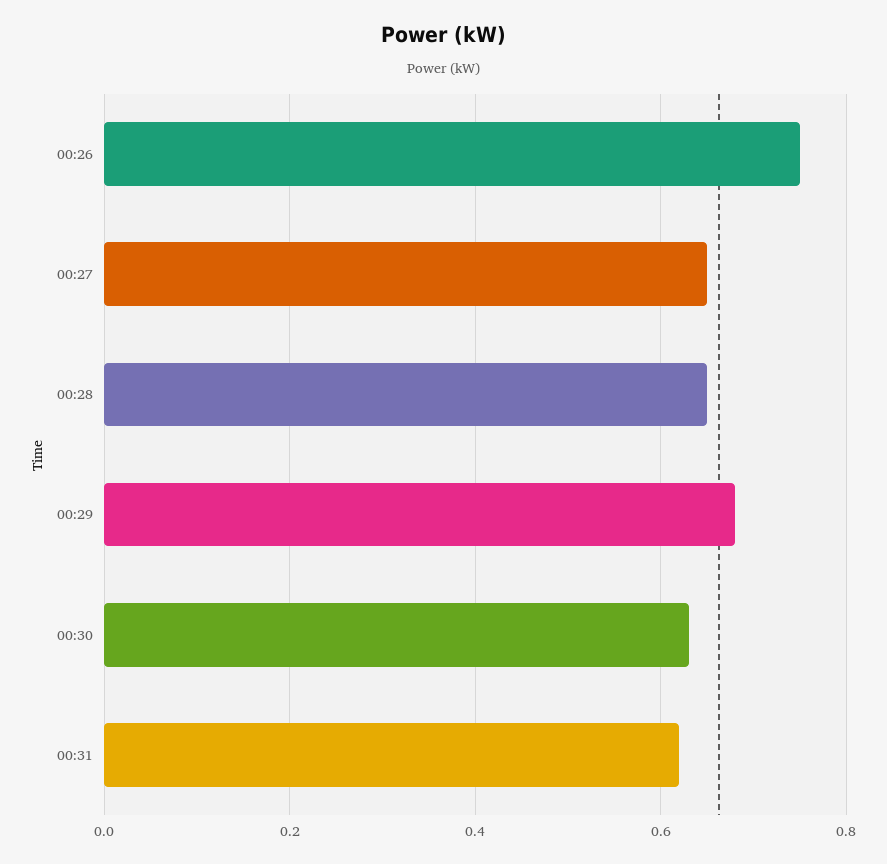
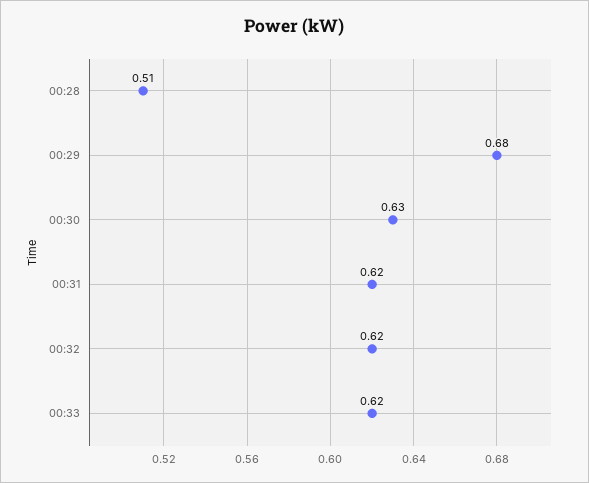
00:26: 0.75 -> none
00:27: 0.65 -> none
00:28: 0.65 -> 0.51
00:32: none -> 0.62
00:33: none -> 0.62

